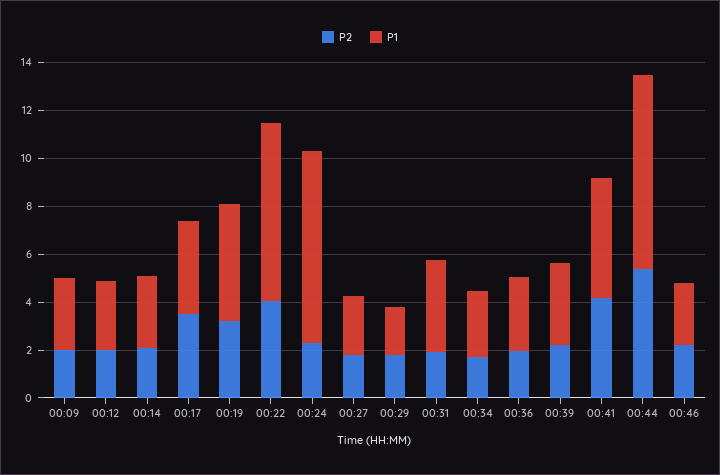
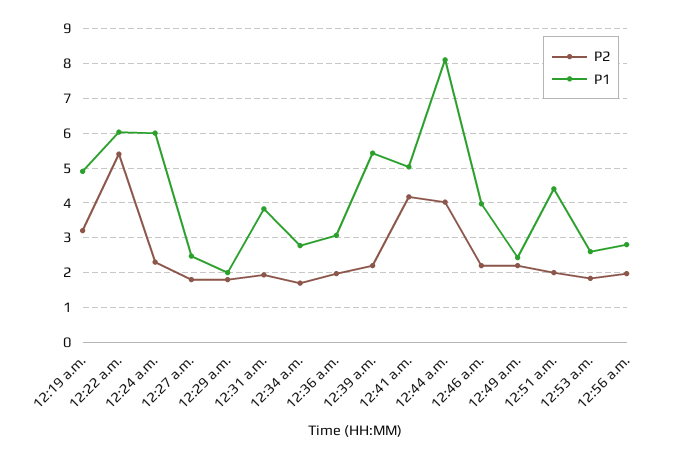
P2, 00:09: 2 -> none
P1, 00:09: 3 -> none
P2, 00:12: 2 -> none
P1, 00:12: 3 -> none
P2, 00:14: 2 -> none
P1, 00:14: 3 -> none
P2, 00:17: 3.5 -> none
P1, 00:17: 4 -> none
P2, 00:22: 4 -> 5.4
P1, 00:22: 7.5 -> 6
P1, 00:24: 8 -> 6
P1, 00:39: 3.5 -> 5.4
P2, 00:44: 5.5 -> 4
P1, 00:46: 2.5 -> 4
P2, 12:49 a.m.: none -> 2.2
P1, 12:49 a.m.: none -> 2.4
P2, 12:51 a.m.: none -> 2
P1, 12:51 a.m.: none -> 4.4
P2, 12:53 a.m.: none -> 1.8
P1, 12:53 a.m.: none -> 2.6
P2, 12:56 a.m.: none -> 2
P1, 12:56 a.m.: none -> 2.8

